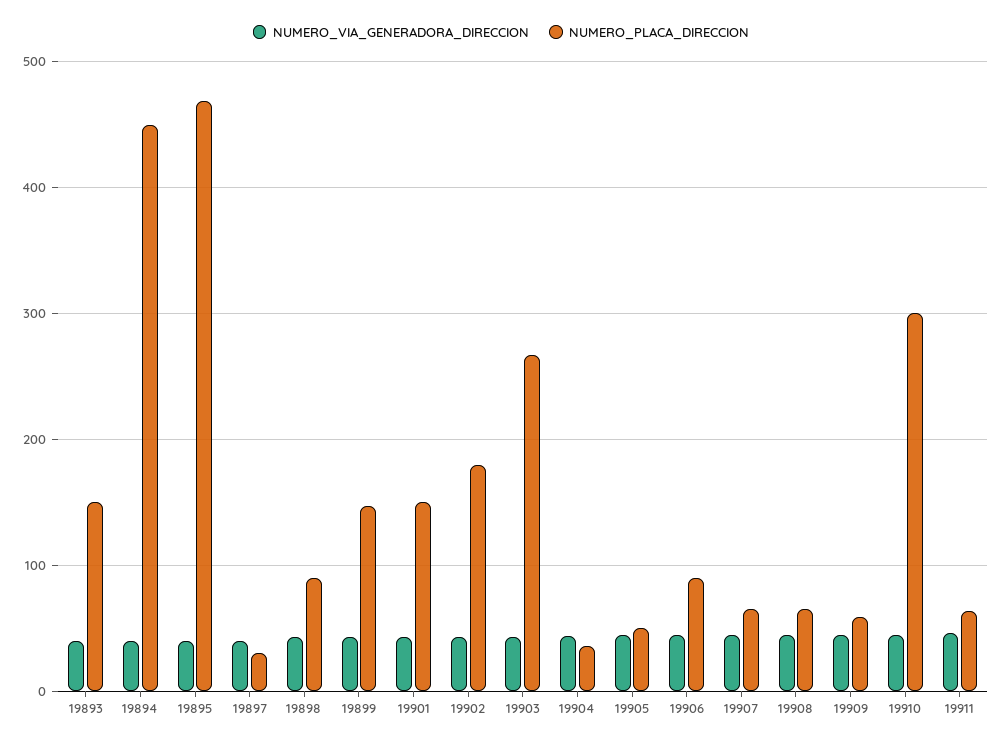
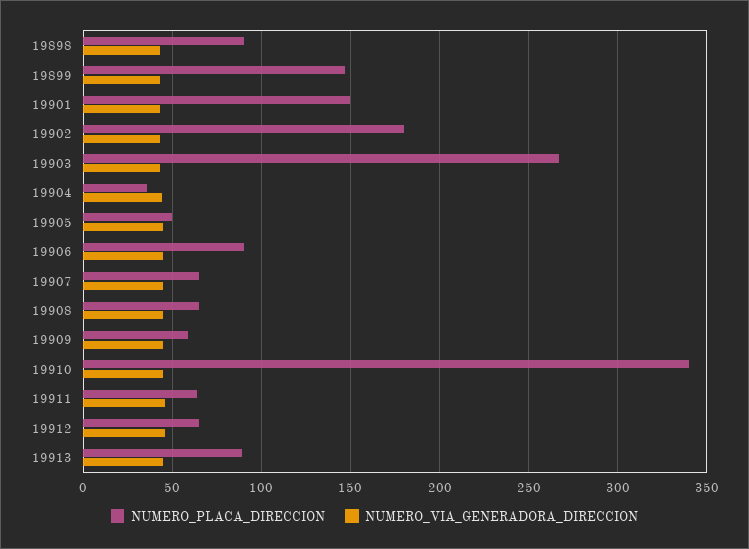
NUMERO_VIA_GENERADORA_DIRECCION, 19893: 40 -> none
NUMERO_PLACA_DIRECCION, 19893: 150 -> none
NUMERO_VIA_GENERADORA_DIRECCION, 19894: 40 -> none
NUMERO_PLACA_DIRECCION, 19894: 450 -> none
NUMERO_VIA_GENERADORA_DIRECCION, 19895: 40 -> none
NUMERO_PLACA_DIRECCION, 19895: 470 -> none
NUMERO_VIA_GENERADORA_DIRECCION, 19897: 40 -> none
NUMERO_PLACA_DIRECCION, 19897: 30 -> none
NUMERO_PLACA_DIRECCION, 19910: 300 -> 340
NUMERO_PLACA_DIRECCION, 19912: none -> 65
NUMERO_VIA_GENERADORA_DIRECCION, 19912: none -> 45
NUMERO_PLACA_DIRECCION, 19913: none -> 90
NUMERO_VIA_GENERADORA_DIRECCION, 19913: none -> 45

